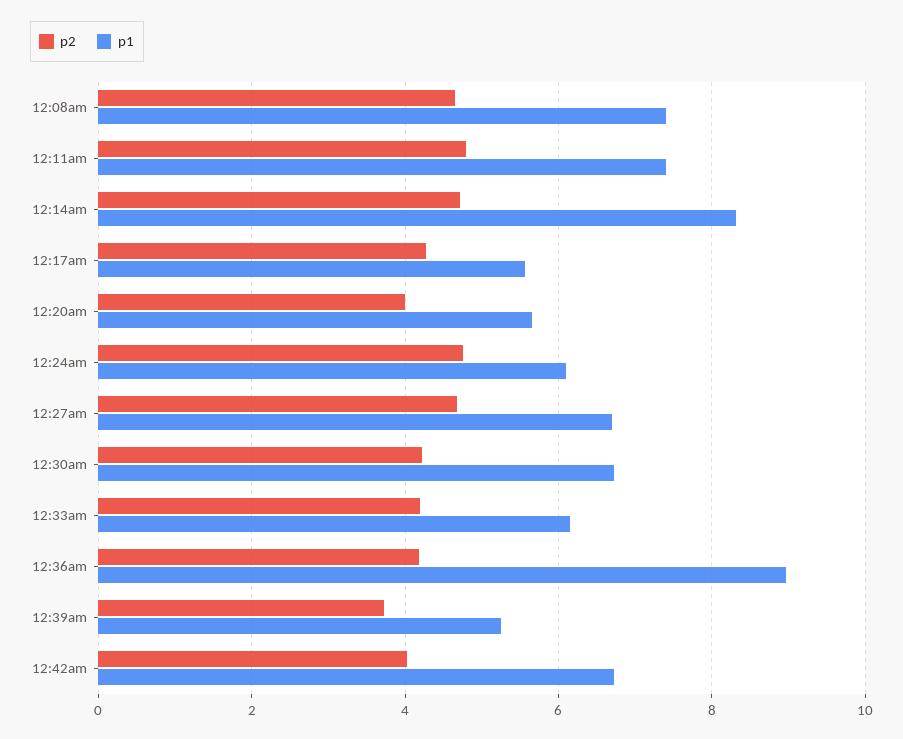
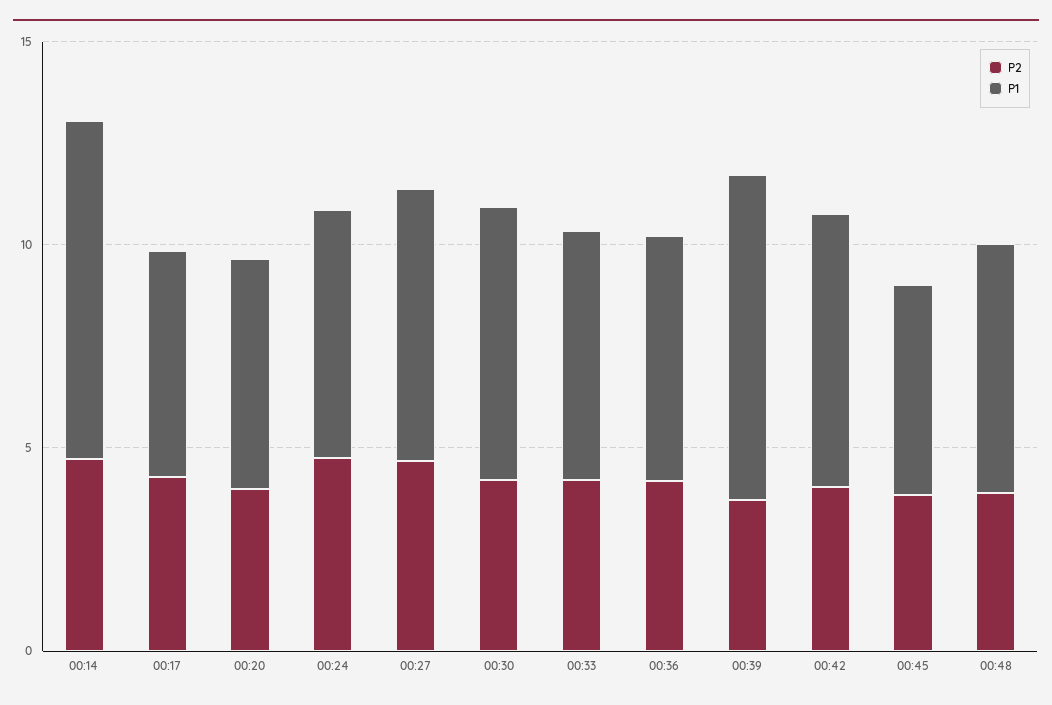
p2, 12:08am: 4.6 -> none
p1, 12:08am: 7.4 -> none
p2, 12:11am: 4.8 -> none
p1, 12:11am: 7.4 -> none
p1, 12:36am: 9 -> 6
p1, 12:39am: 5.2 -> 8
p2, 00:45: none -> 4
p1, 00:45: none -> 5
p2, 00:48: none -> 4
p1, 00:48: none -> 6

